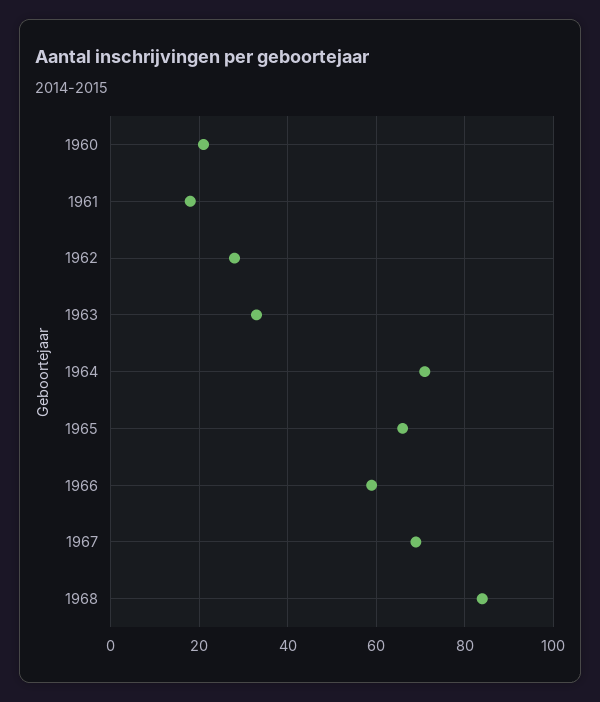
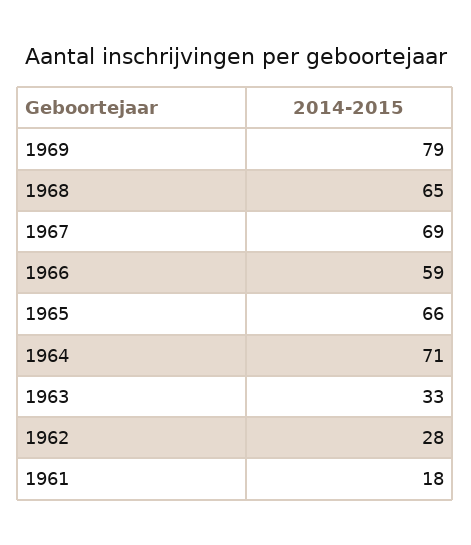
1960: 20 -> none
1968: 85 -> 65
1969: none -> 79

